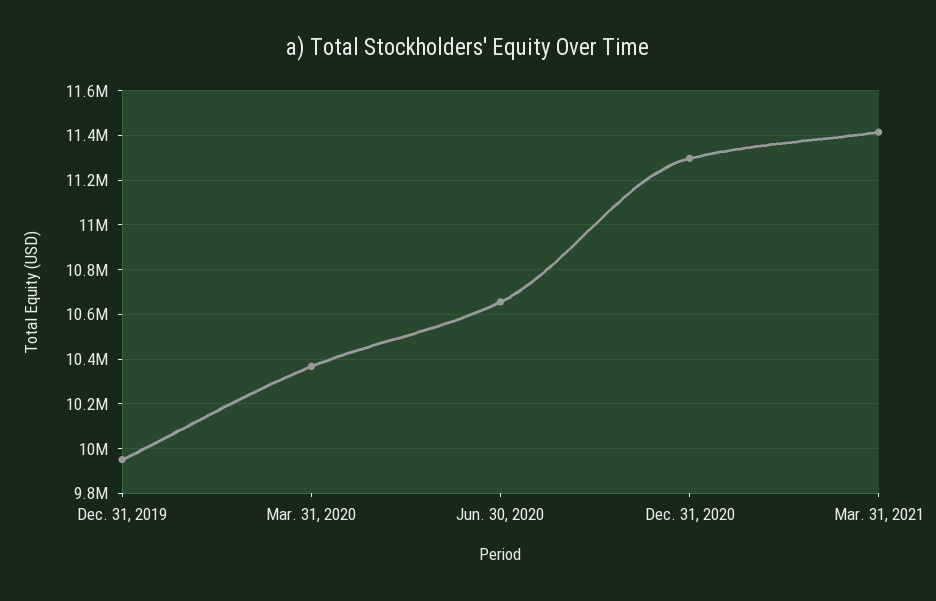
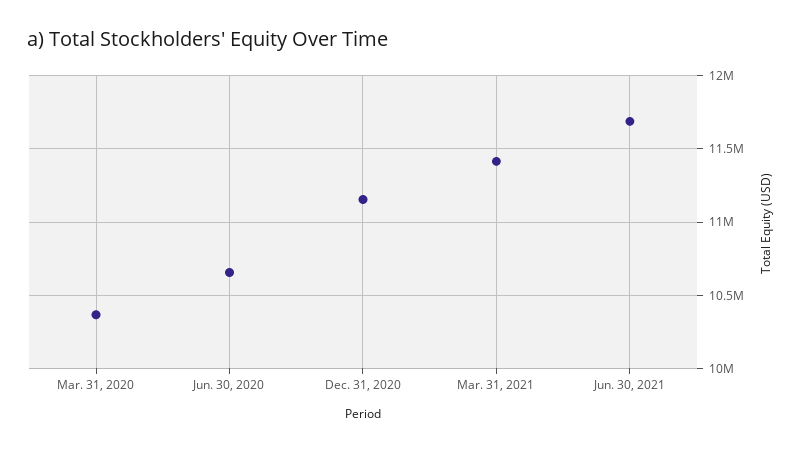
Dec. 31, 2019: 9950000 -> none
Dec. 31, 2020: 11300000 -> 11150000
Jun. 30, 2021: none -> 11700000

